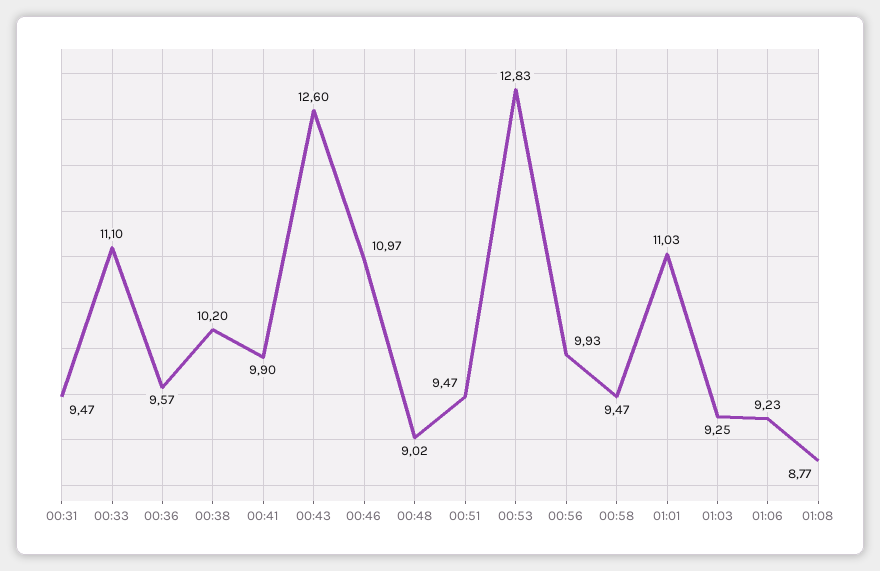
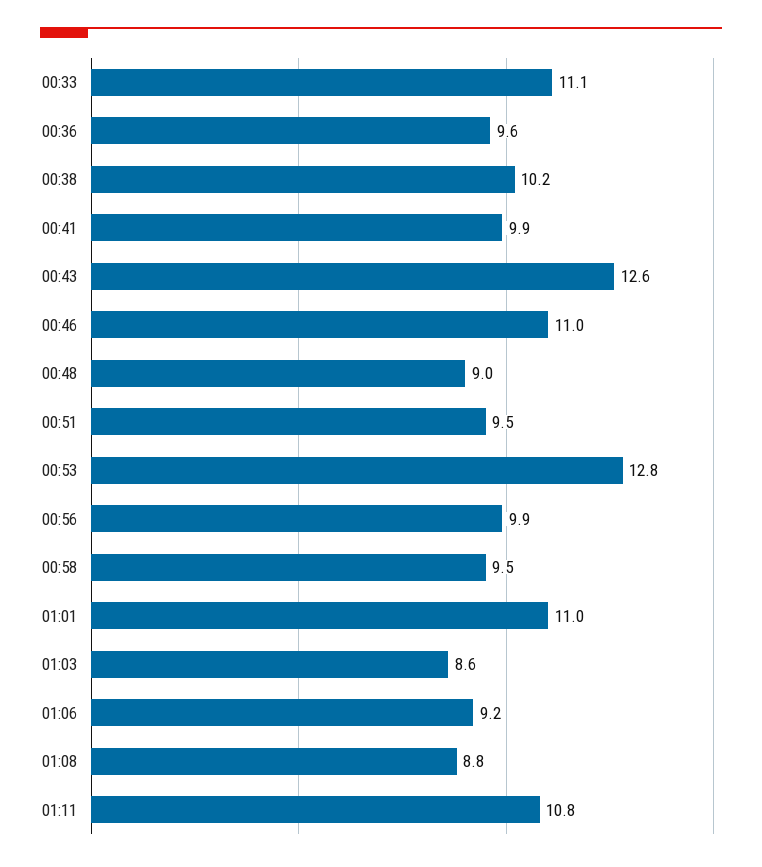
00:31: 9.47 -> none
01:03: 9.25 -> 8.6
01:11: none -> 10.8

